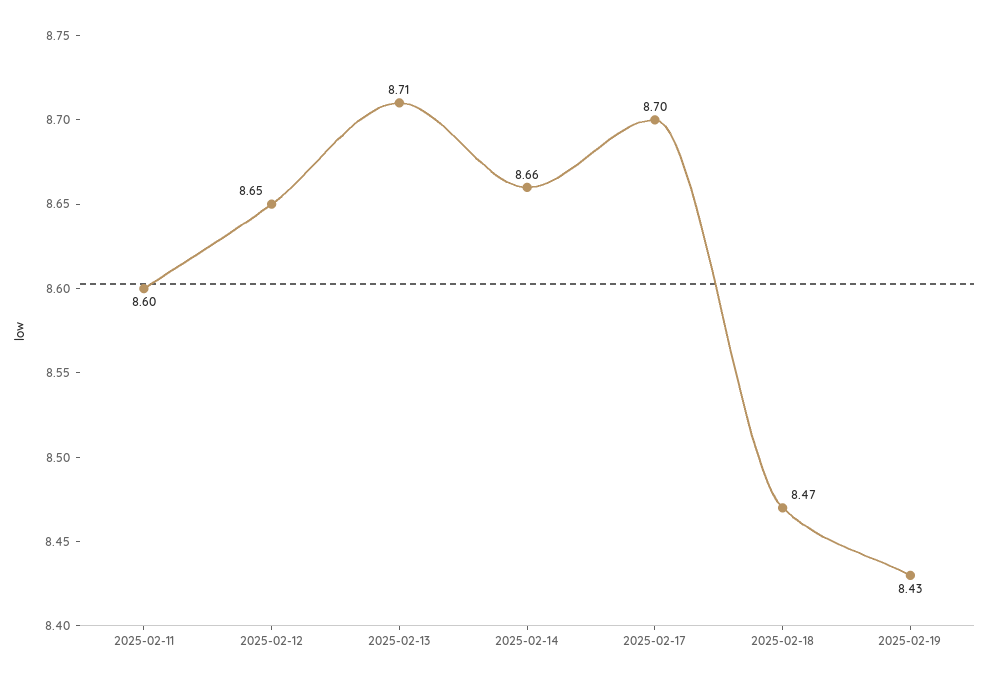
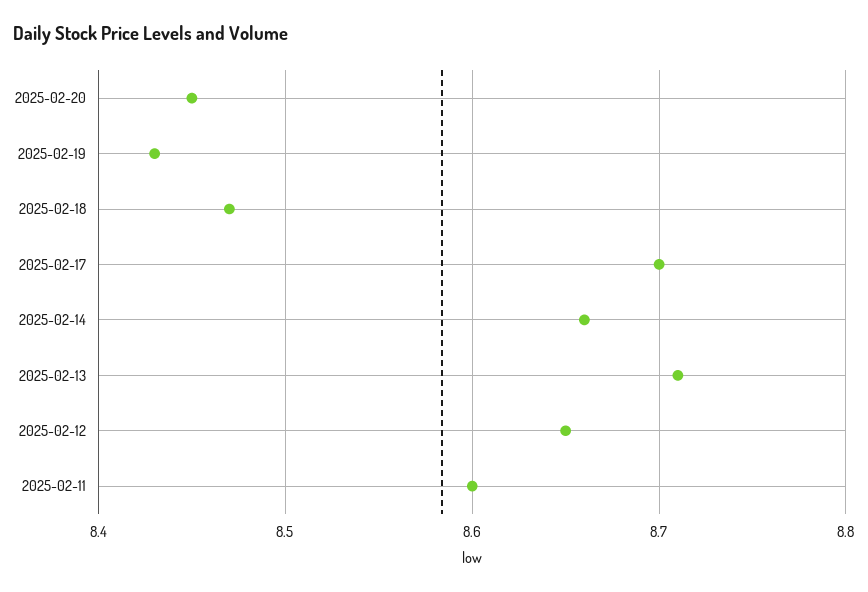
2025-02-20: none -> 8.45

